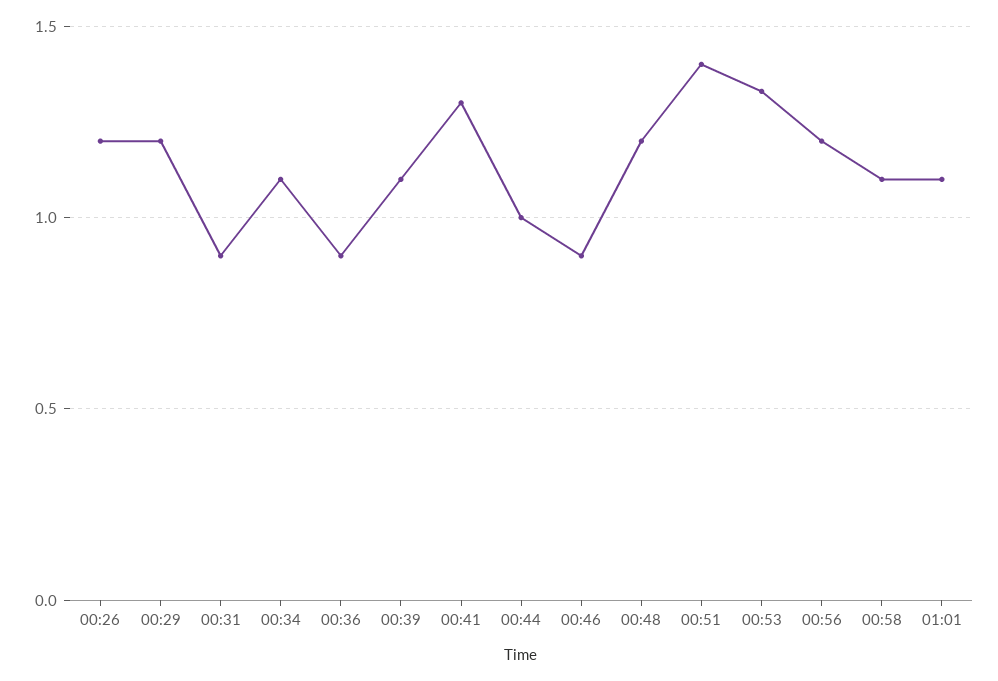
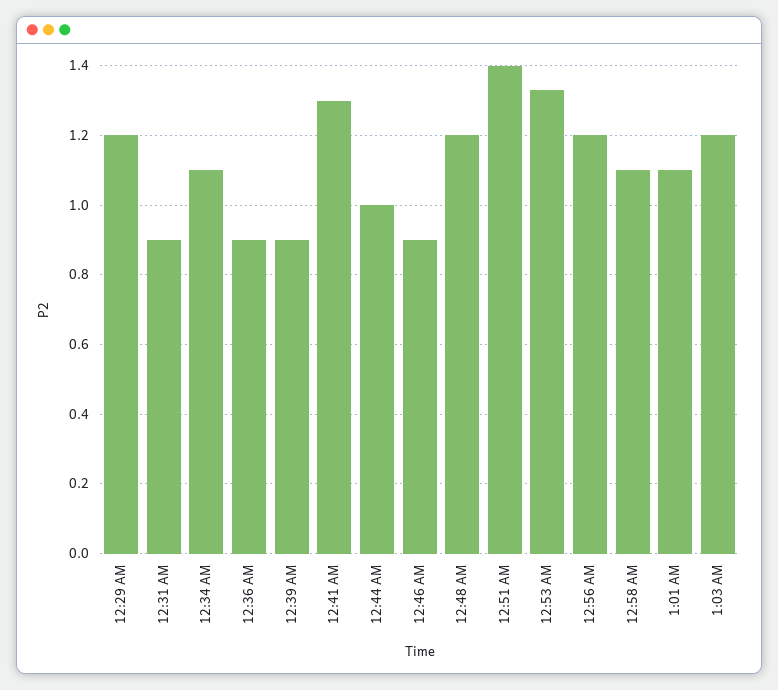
00:26: 1.2 -> none
00:39: 1.1 -> 0.9
1:03 AM: none -> 1.2

